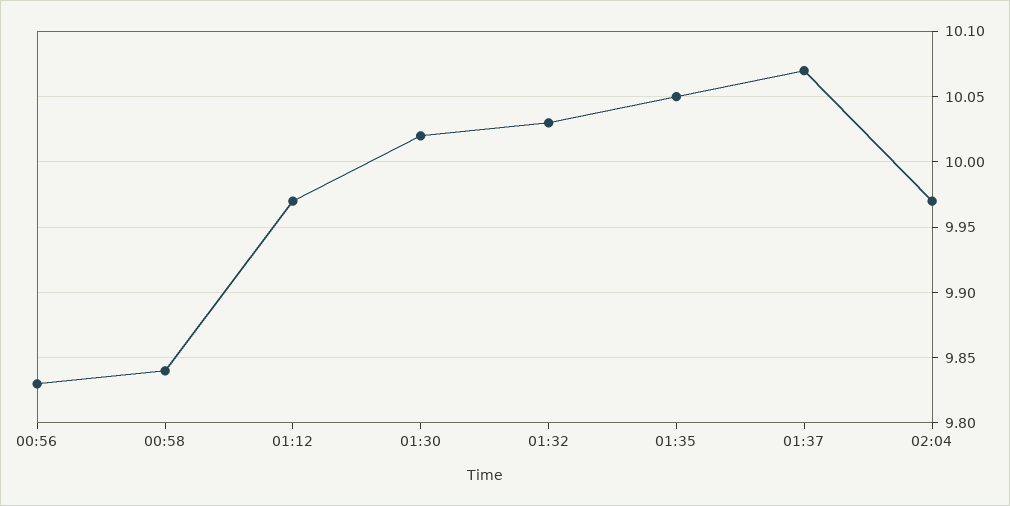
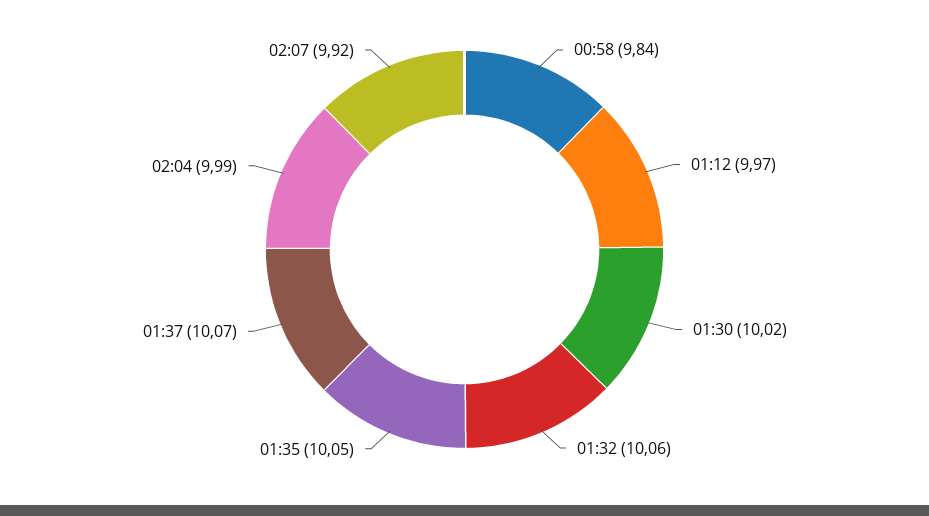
00:56: 9.83 -> none
01:32: 10.03 -> 10.06
02:04: 9.97 -> 9.99
02:07: none -> 9.92

